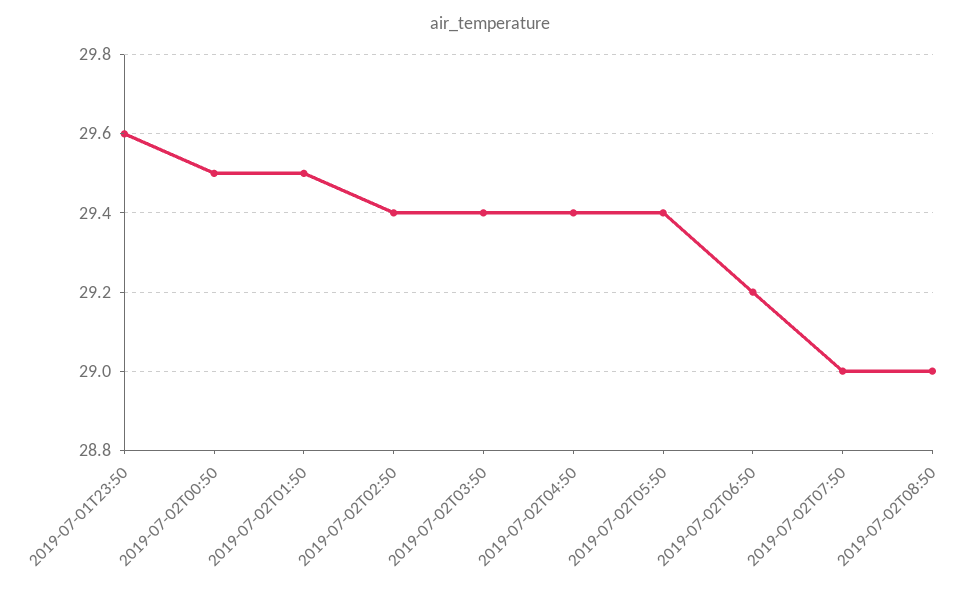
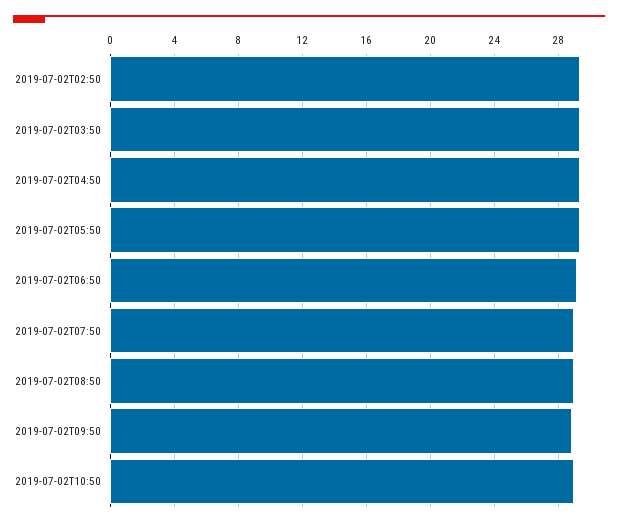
2019-07-01T23:50: 29.6 -> none
2019-07-02T00:50: 29.5 -> none
2019-07-02T01:50: 29.5 -> none
2019-07-02T09:50: none -> 29
2019-07-02T10:50: none -> 29

